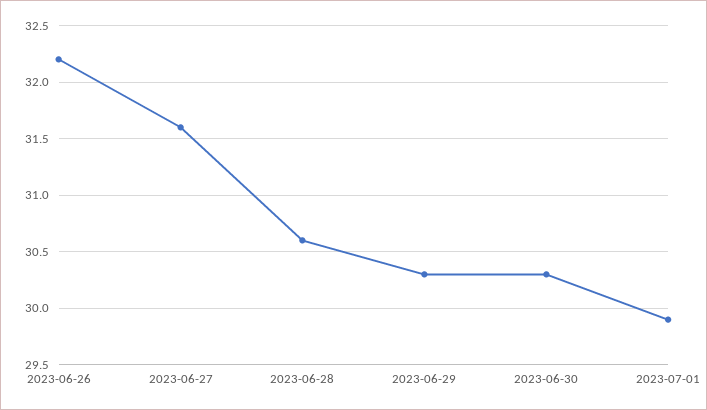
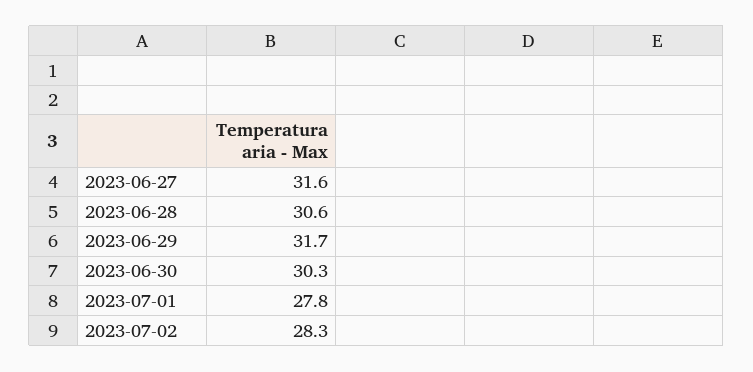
2023-06-26: 32.2 -> none
2023-06-29: 30.3 -> 31.7
2023-07-01: 29.9 -> 27.8
2023-07-02: none -> 28.3

